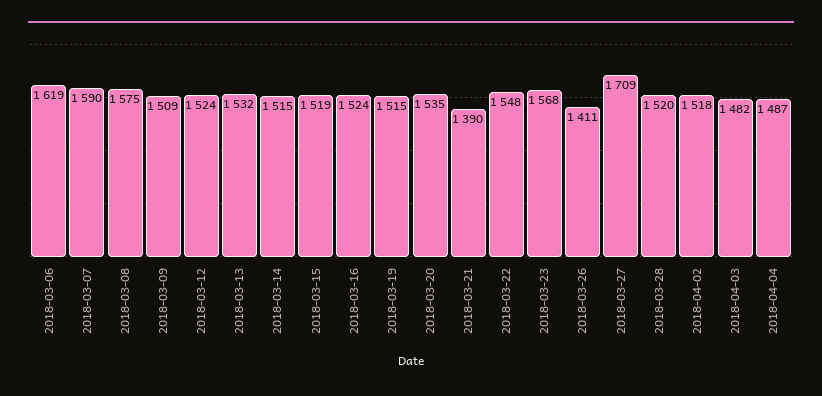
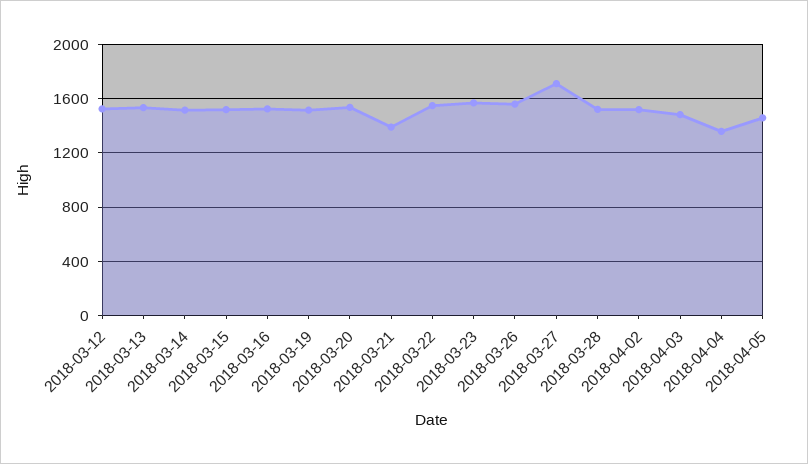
2018-03-06: 1619 -> none
2018-03-07: 1590 -> none
2018-03-08: 1575 -> none
2018-03-09: 1509 -> none
2018-03-26: 1411 -> 1550
2018-04-04: 1487 -> 1350
2018-04-05: none -> 1450

